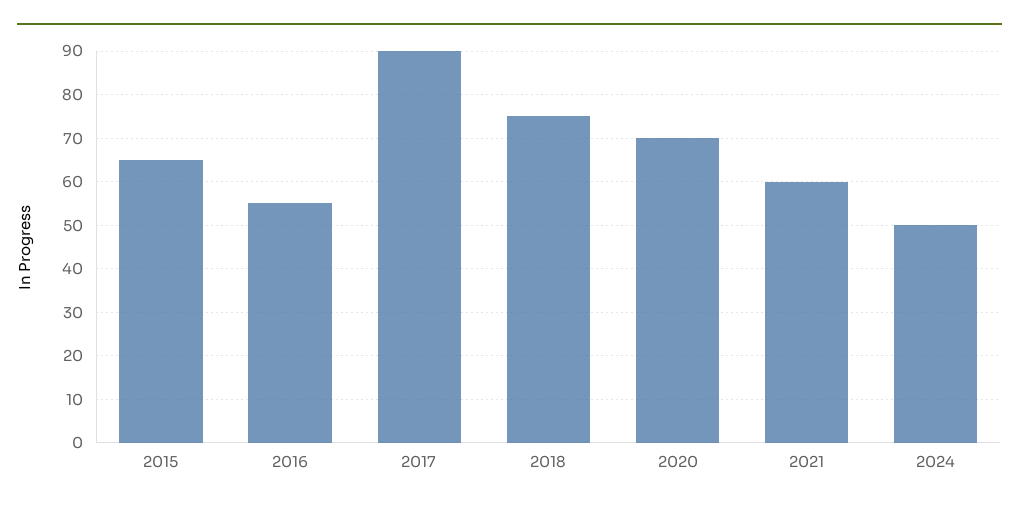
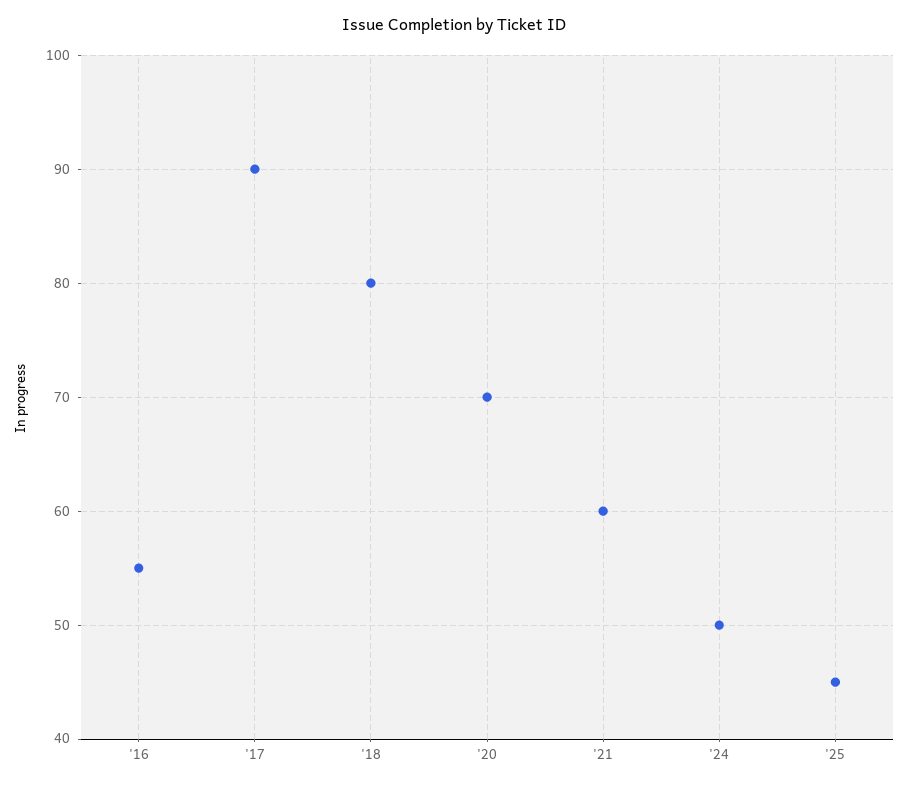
2015: 65 -> none
2018: 75 -> 80
'25: none -> 45

